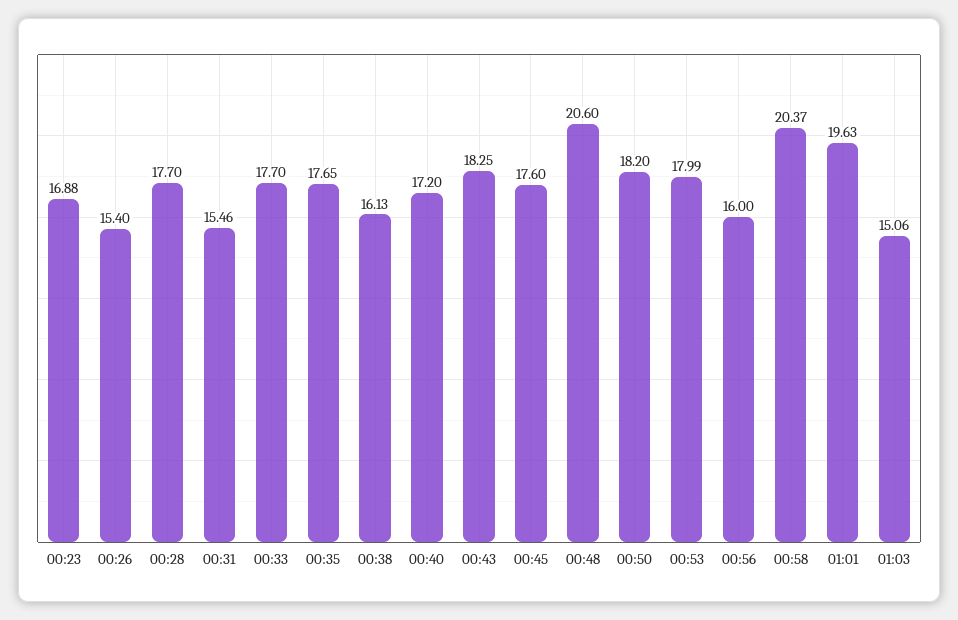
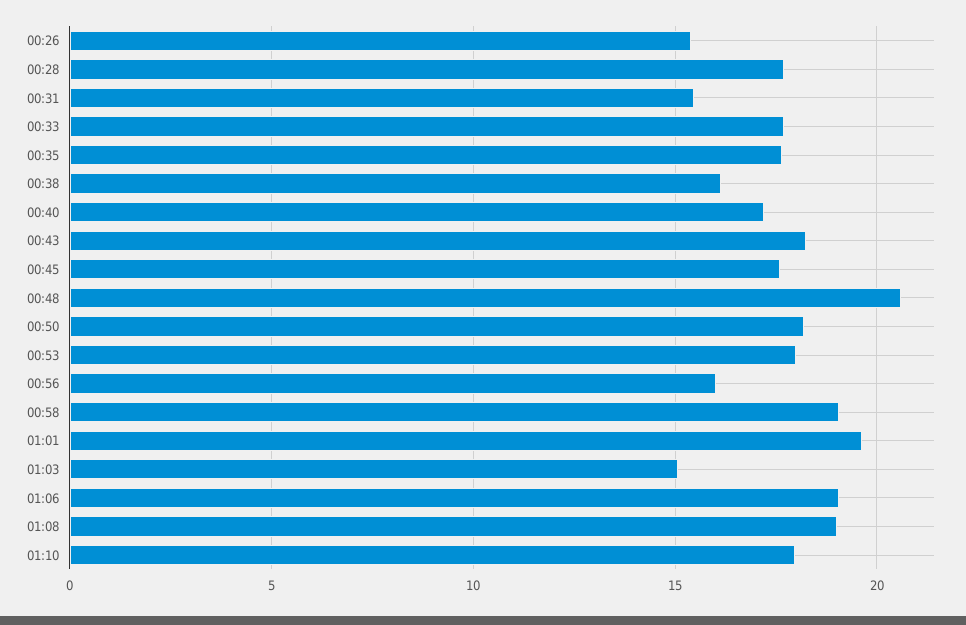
00:23: 16.88 -> none
00:58: 20.37 -> 19
01:06: none -> 19
01:08: none -> 19
01:10: none -> 18

